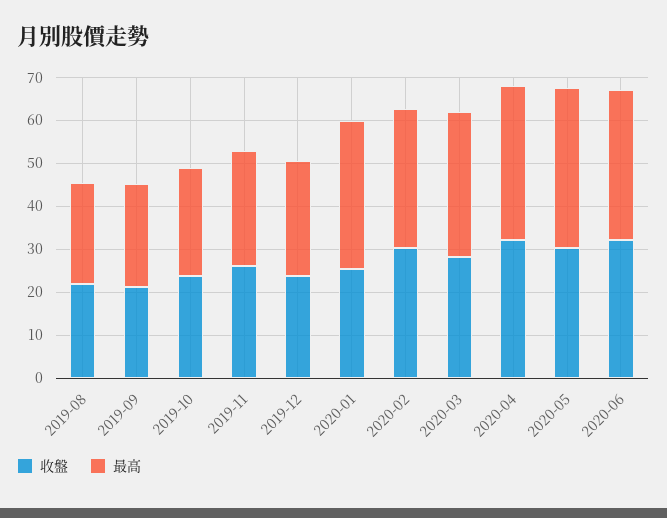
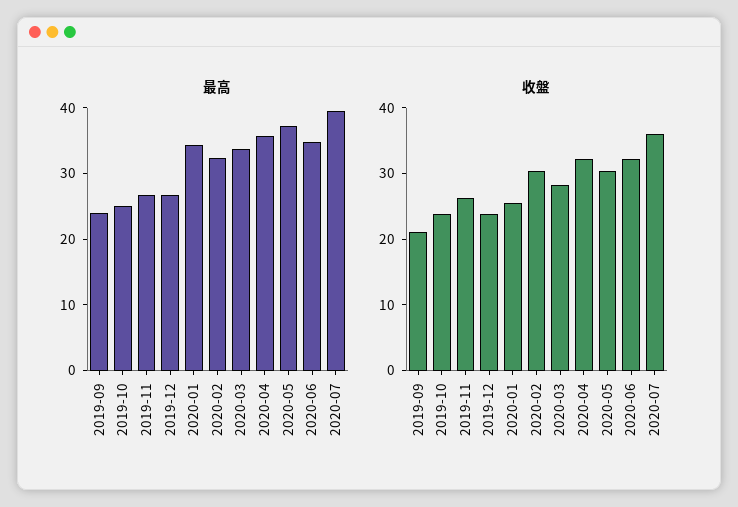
收盤, 2019-08: 22 -> none
最高, 2019-08: 24 -> none
最高, 2020-07: none -> 40
收盤, 2020-07: none -> 36

